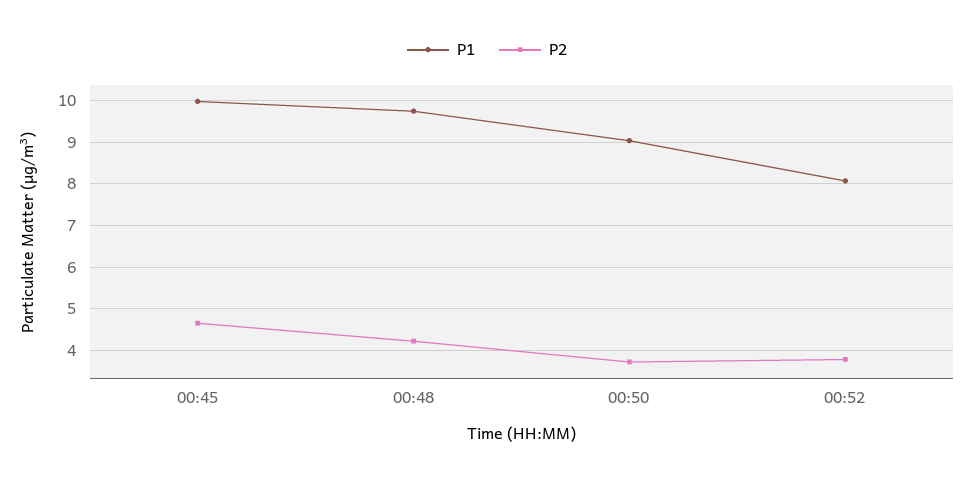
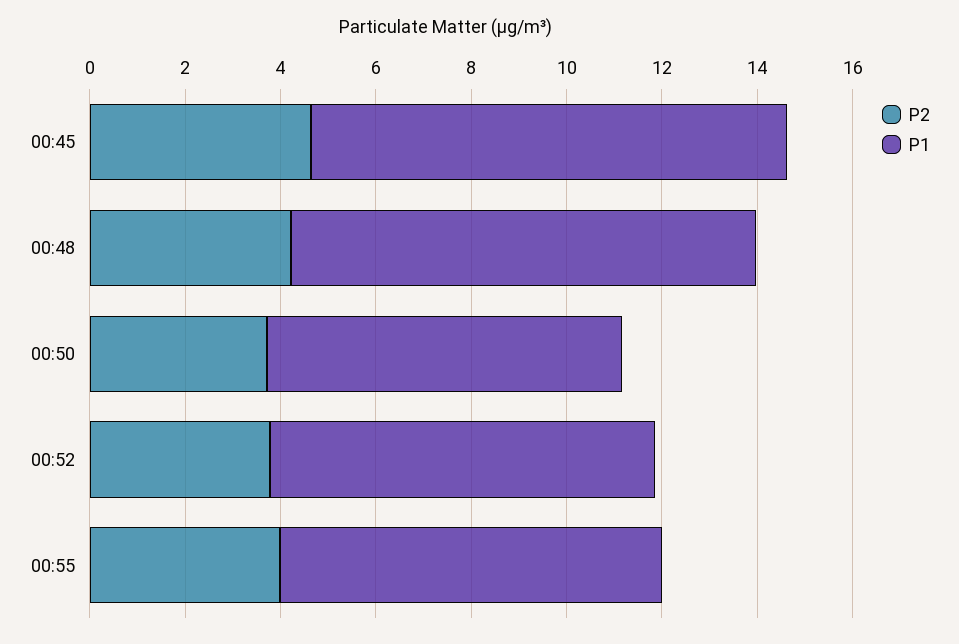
P1, 00:50: 9 -> 7.5
P2, 00:55: none -> 4
P1, 00:55: none -> 8

